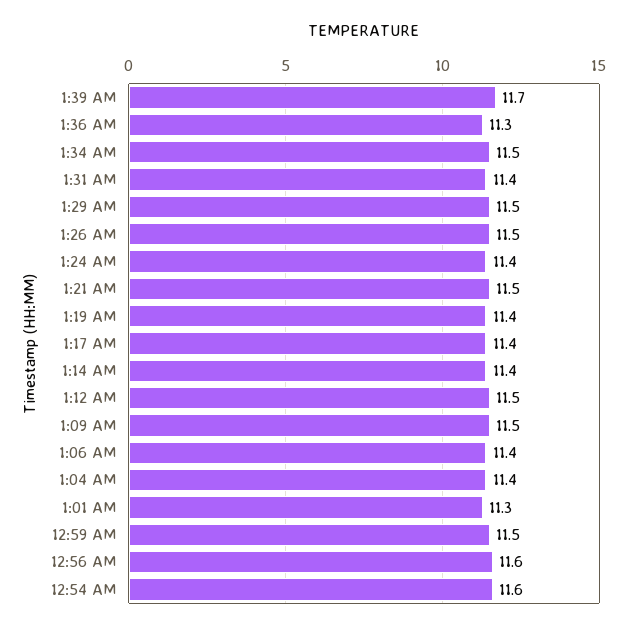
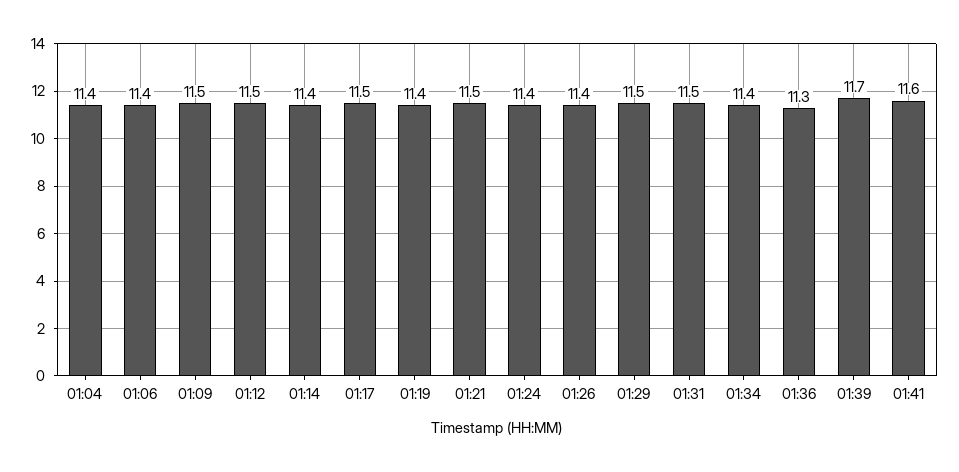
1:34 AM: 11.5 -> 11.4
1:31 AM: 11.4 -> 11.5
1:26 AM: 11.5 -> 11.4
1:17 AM: 11.4 -> 11.5
1:01 AM: 11.3 -> none
12:59 AM: 11.5 -> none
12:56 AM: 11.6 -> none
12:54 AM: 11.6 -> none
01:41: none -> 11.6

